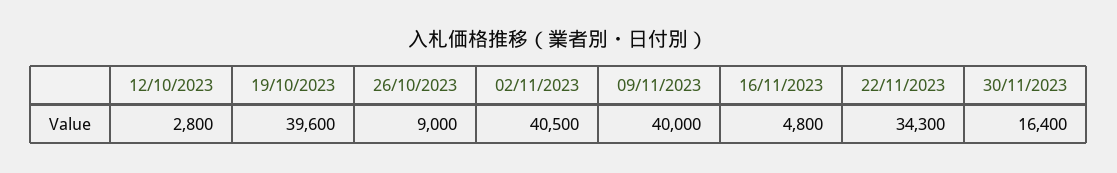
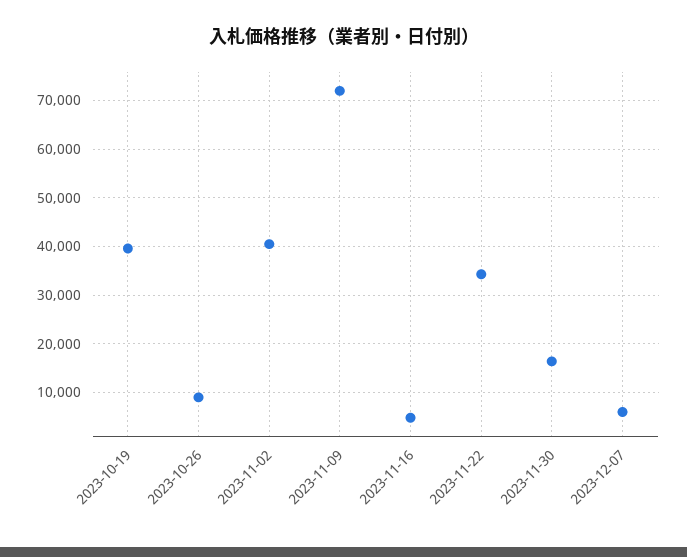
12/10/2023: 2800 -> none
09/11/2023: 40000 -> 72000
2023-12-07: none -> 6000

